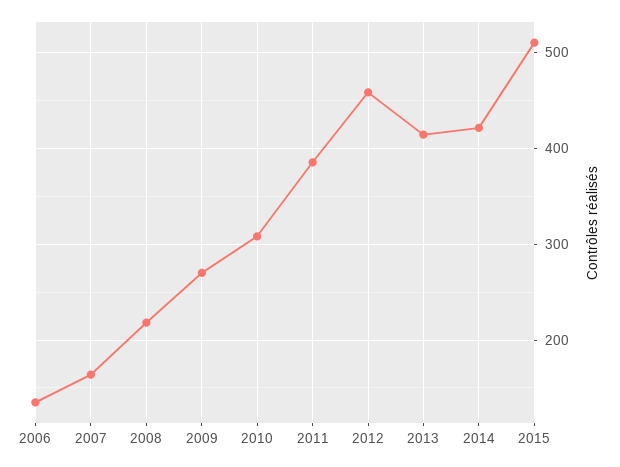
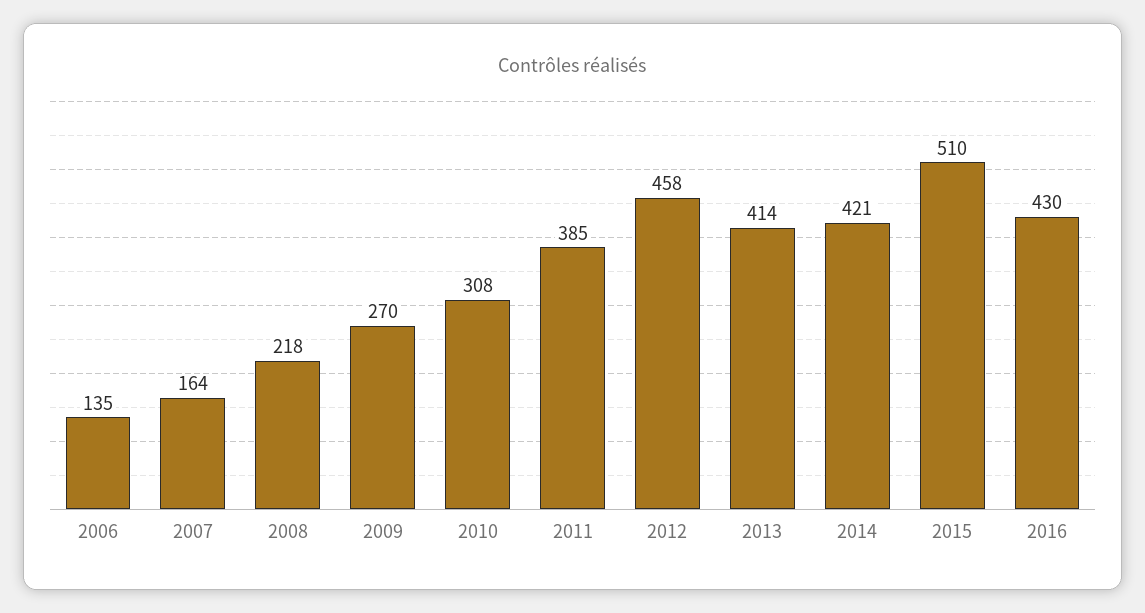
2016: none -> 430

